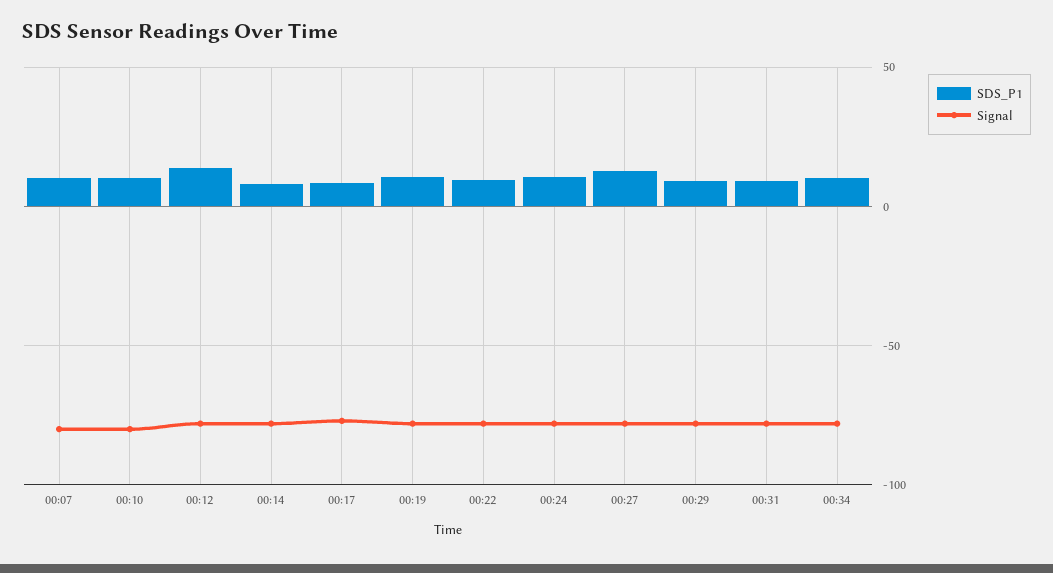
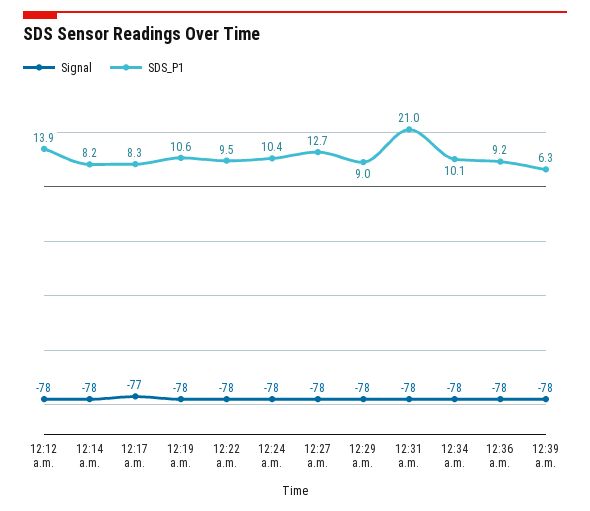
SDS_P1, 00:07: 10 -> none
Signal, 00:07: -80 -> none
SDS_P1, 00:10: 10 -> none
Signal, 00:10: -80 -> none
SDS_P1, 00:31: 10 -> 21
Signal, 12:36 a.m.: none -> -78
SDS_P1, 12:36 a.m.: none -> 9.2
Signal, 12:39 a.m.: none -> -78
SDS_P1, 12:39 a.m.: none -> 6.3

